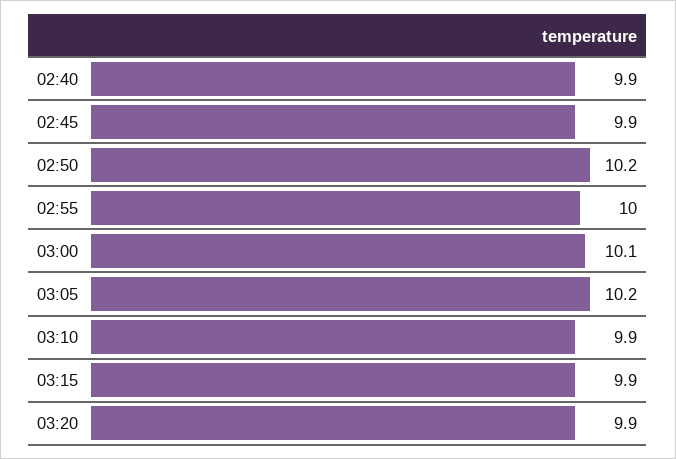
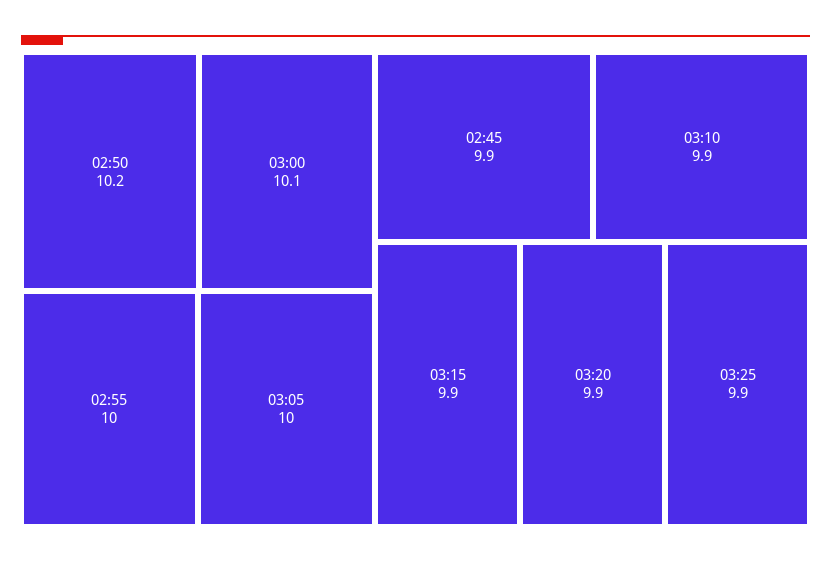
02:40: 9.9 -> none
03:05: 10.2 -> 10
03:25: none -> 9.9

